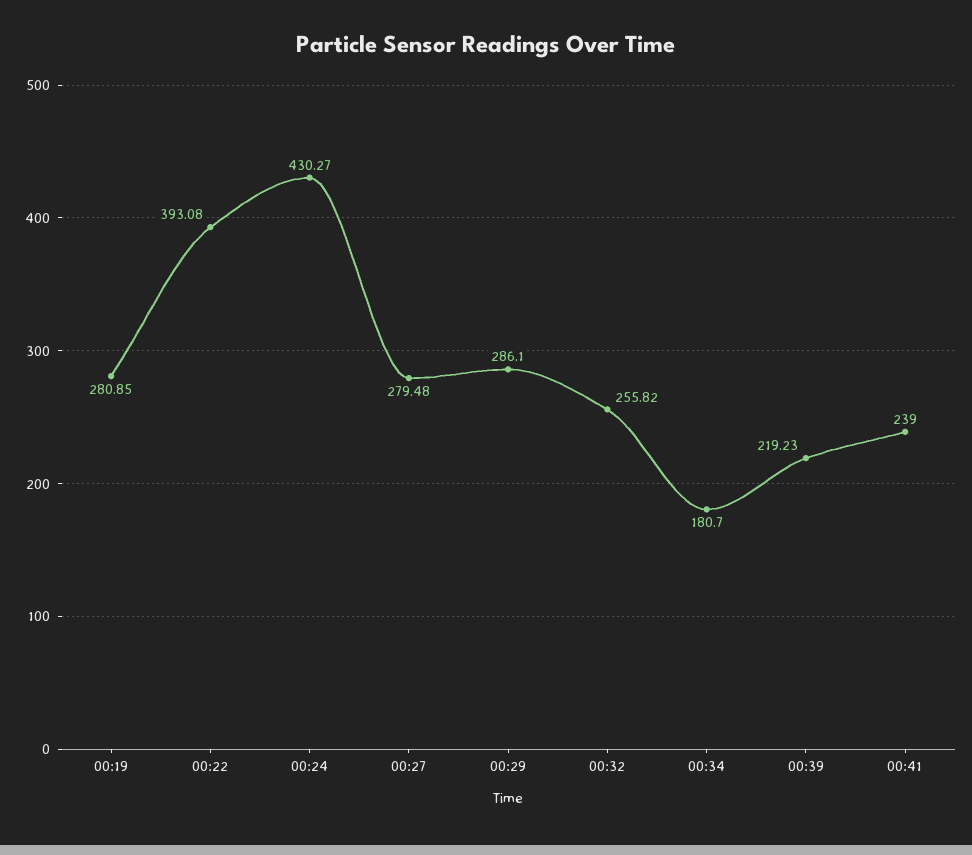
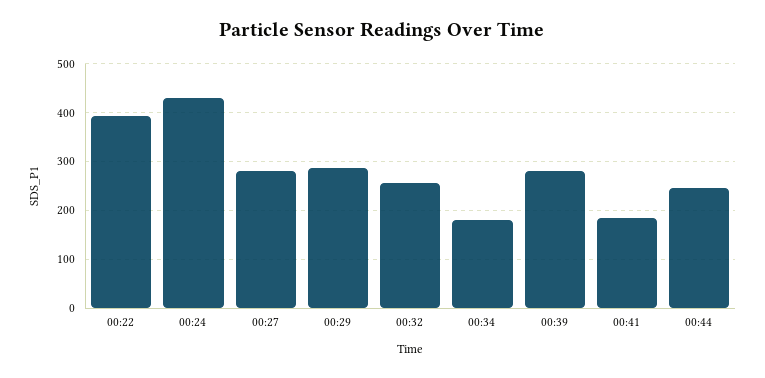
00:19: 280.85 -> none
00:39: 219.23 -> 280
00:41: 239 -> 180
00:44: none -> 240

